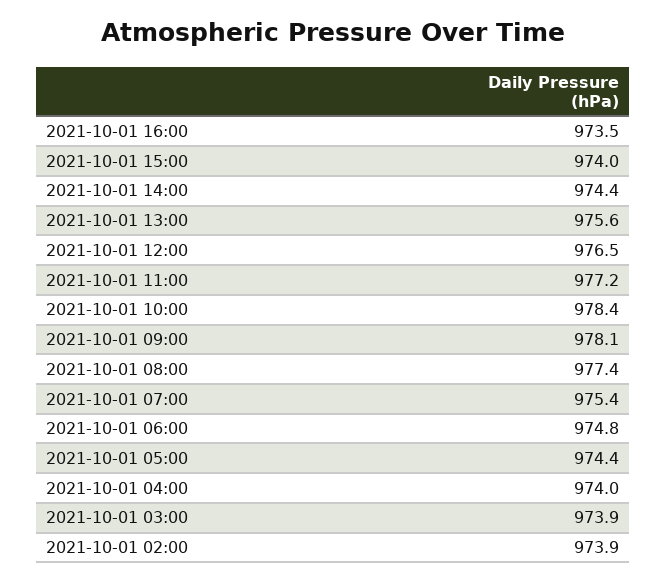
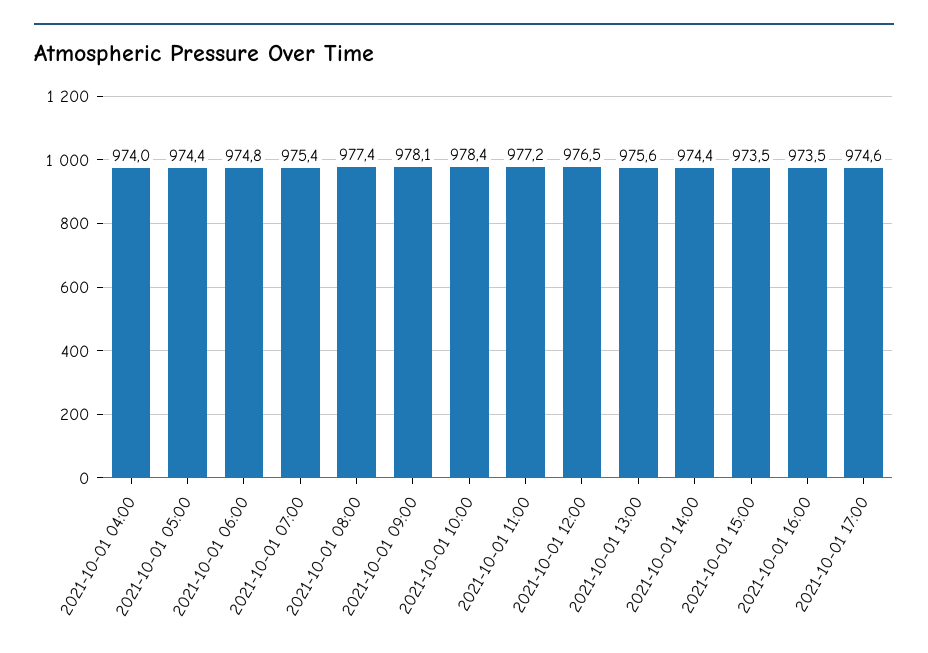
2021-10-01 15:00: 974 -> 973.5
2021-10-01 03:00: 973.9 -> none
2021-10-01 02:00: 973.9 -> none
2021-10-01 17:00: none -> 974.6

